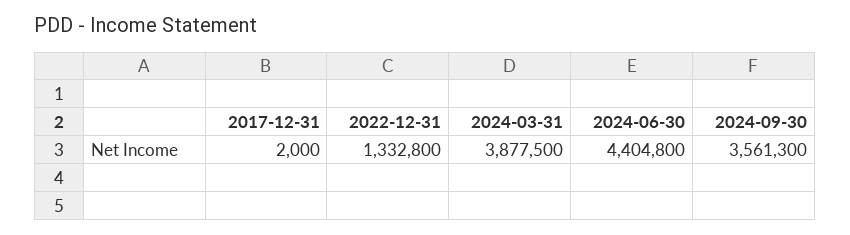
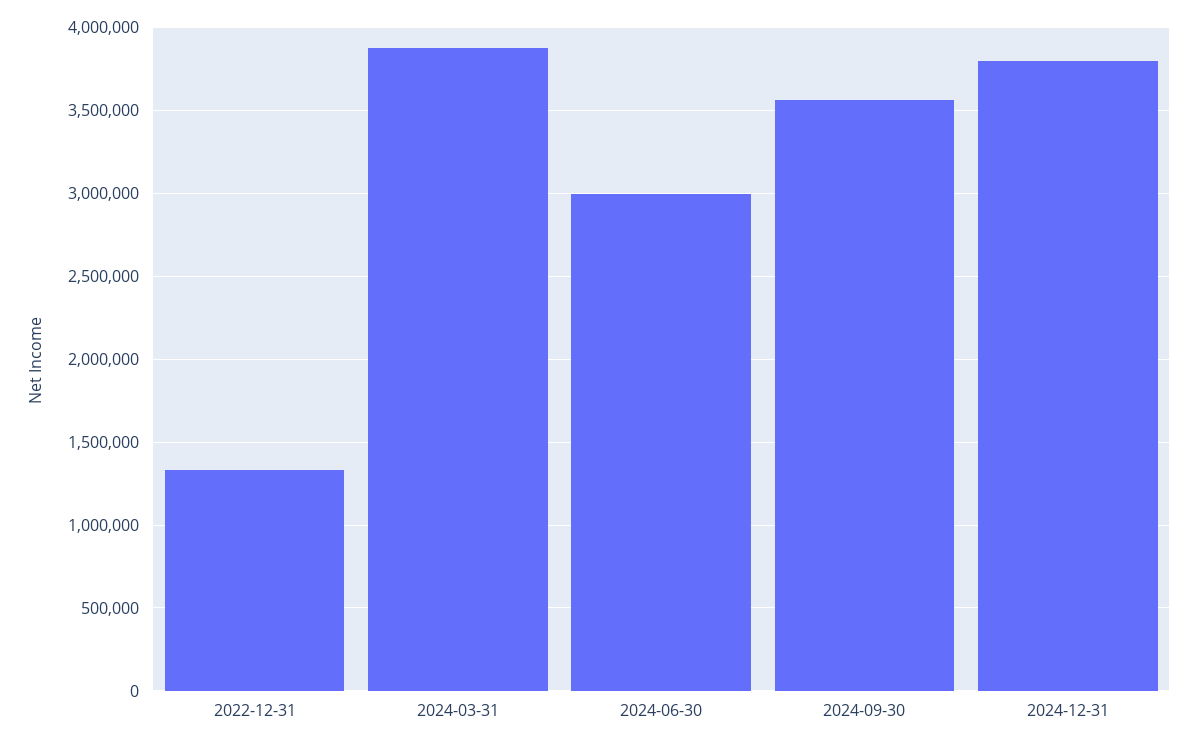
2017-12-31: 2000 -> none
2024-06-30: 4404800 -> 3000000
2024-12-31: none -> 3800000

